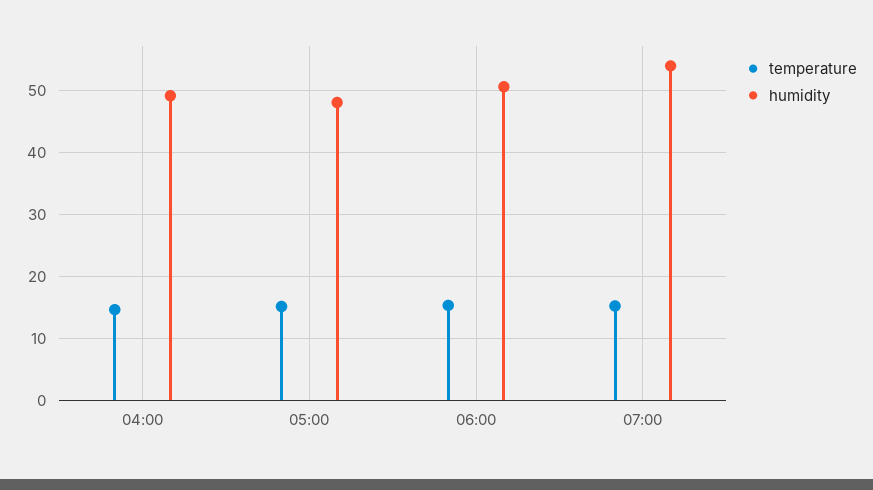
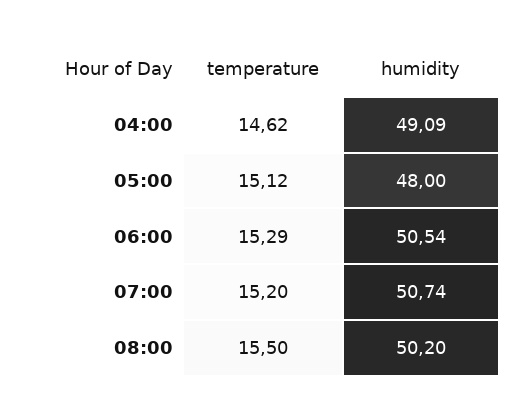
humidity, 07:00: 54 -> 50.74
temperature, 08:00: none -> 15.5
humidity, 08:00: none -> 50.2

